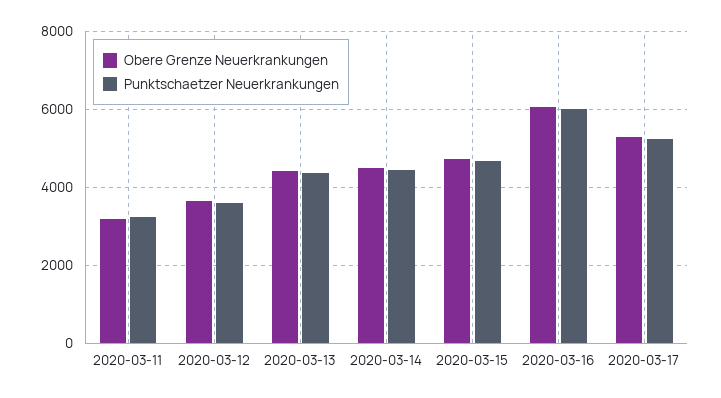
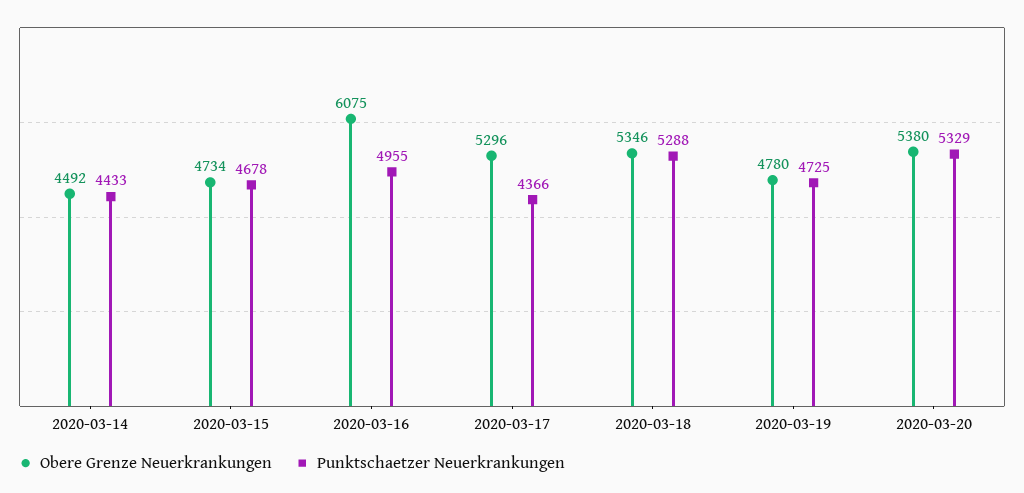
Obere Grenze Neuerkrankungen, 2020-03-11: 3200 -> none
Punktschaetzer Neuerkrankungen, 2020-03-11: 3200 -> none
Obere Grenze Neuerkrankungen, 2020-03-12: 3600 -> none
Punktschaetzer Neuerkrankungen, 2020-03-12: 3600 -> none
Obere Grenze Neuerkrankungen, 2020-03-13: 4400 -> none
Punktschaetzer Neuerkrankungen, 2020-03-13: 4400 -> none
Punktschaetzer Neuerkrankungen, 2020-03-16: 6000 -> 4955
Punktschaetzer Neuerkrankungen, 2020-03-17: 5200 -> 4366
Obere Grenze Neuerkrankungen, 2020-03-18: none -> 5346
Punktschaetzer Neuerkrankungen, 2020-03-18: none -> 5288
Obere Grenze Neuerkrankungen, 2020-03-19: none -> 4780
Punktschaetzer Neuerkrankungen, 2020-03-19: none -> 4725
Obere Grenze Neuerkrankungen, 2020-03-20: none -> 5380
Punktschaetzer Neuerkrankungen, 2020-03-20: none -> 5329

